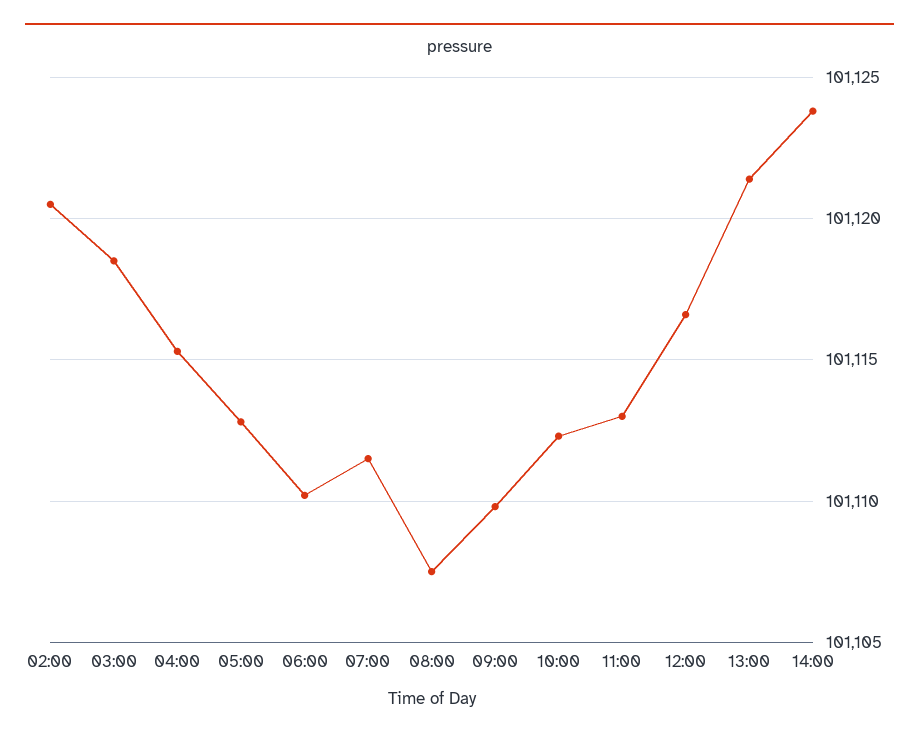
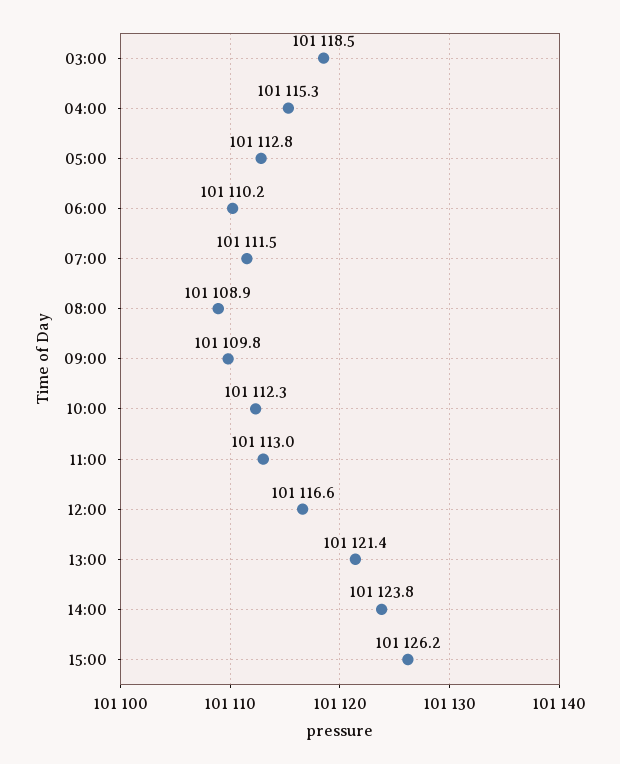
02:00: 101120.5 -> none
08:00: 101107.5 -> 101108.9
15:00: none -> 101126.2

